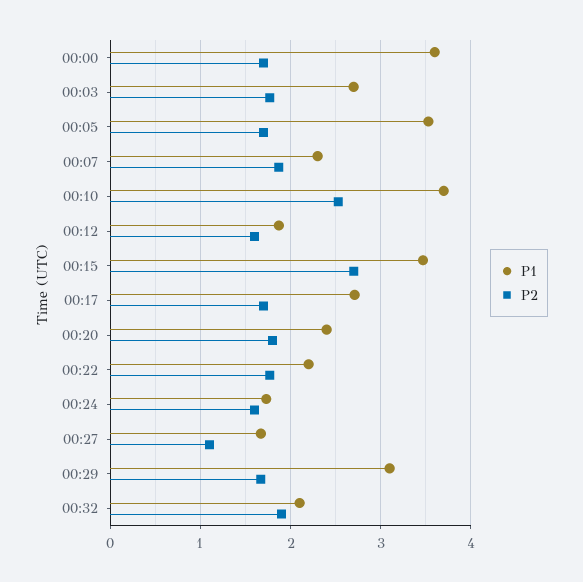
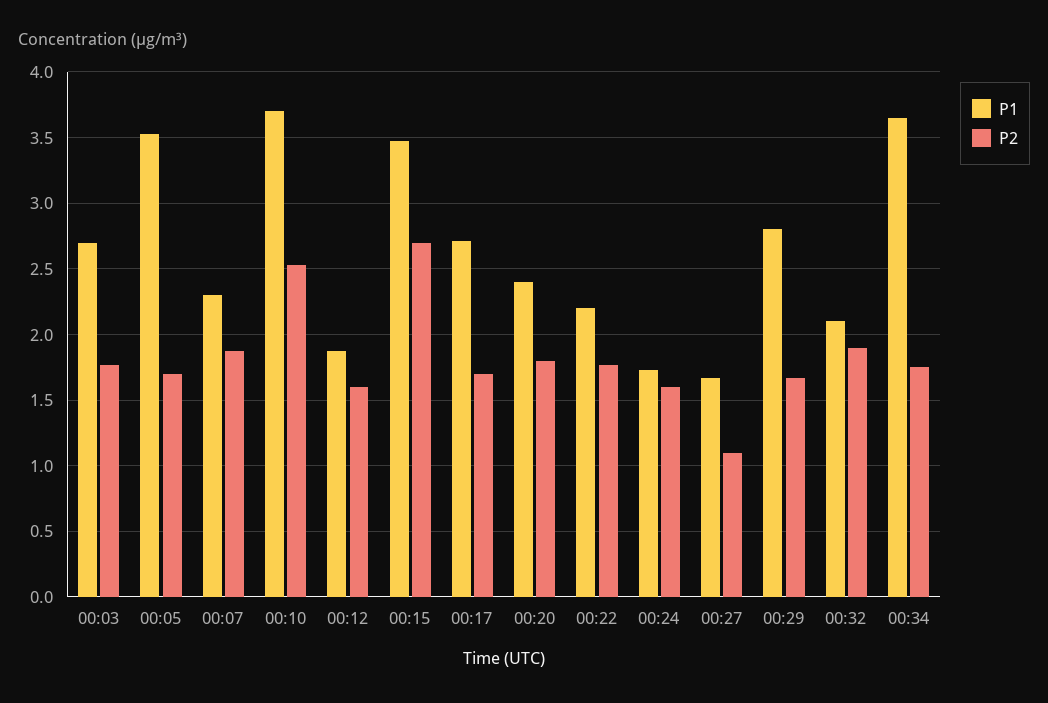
P1, 00:00: 3.6 -> none
P2, 00:00: 1.7 -> none
P1, 00:29: 3.1 -> 2.8
P1, 00:34: none -> 3.65
P2, 00:34: none -> 1.75

